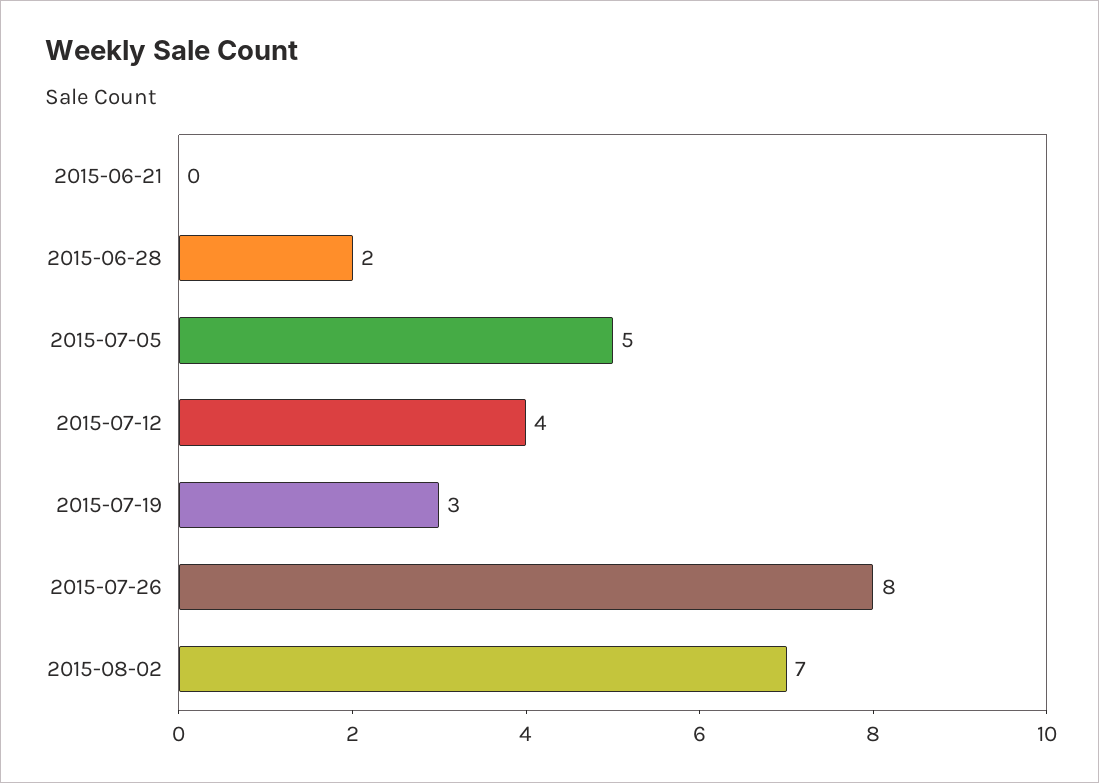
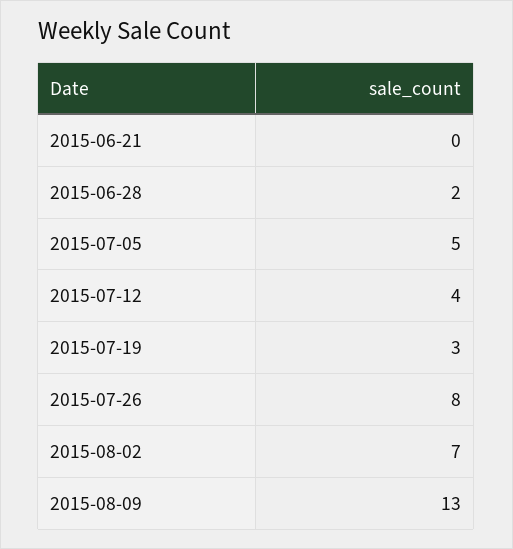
2015-08-09: none -> 13

